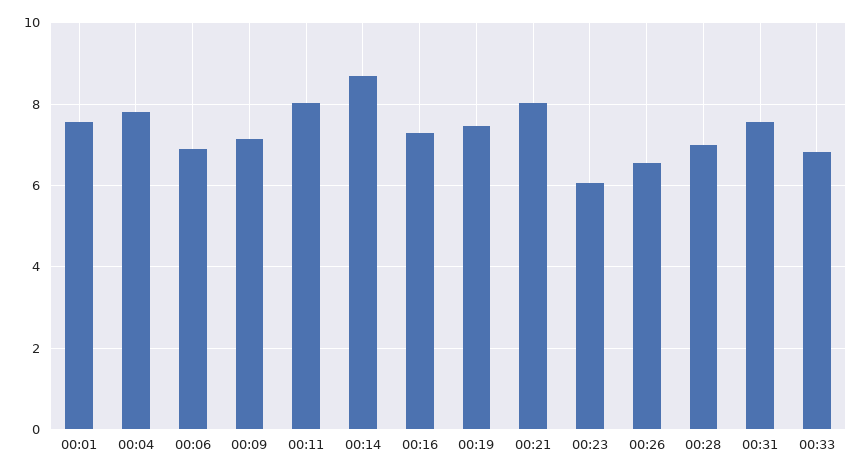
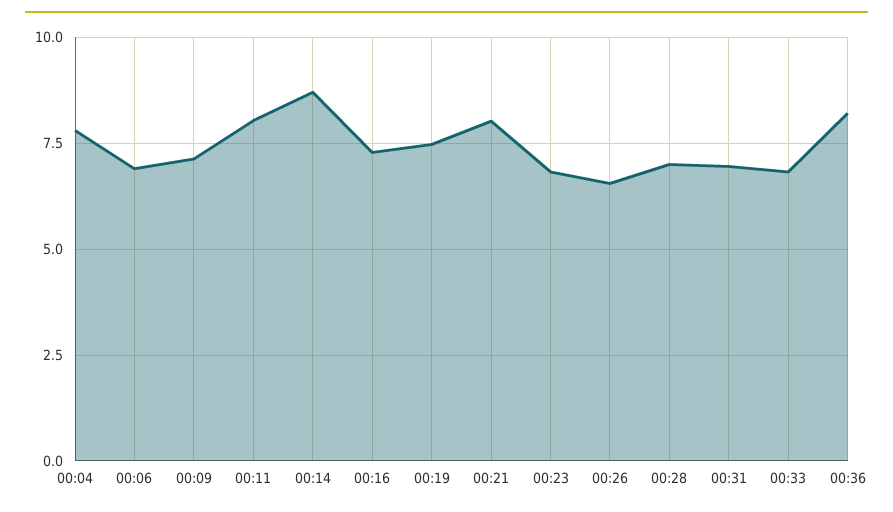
00:01: 7.6 -> none
00:23: 6 -> 6.75
00:31: 7.6 -> 7
00:36: none -> 8.25

